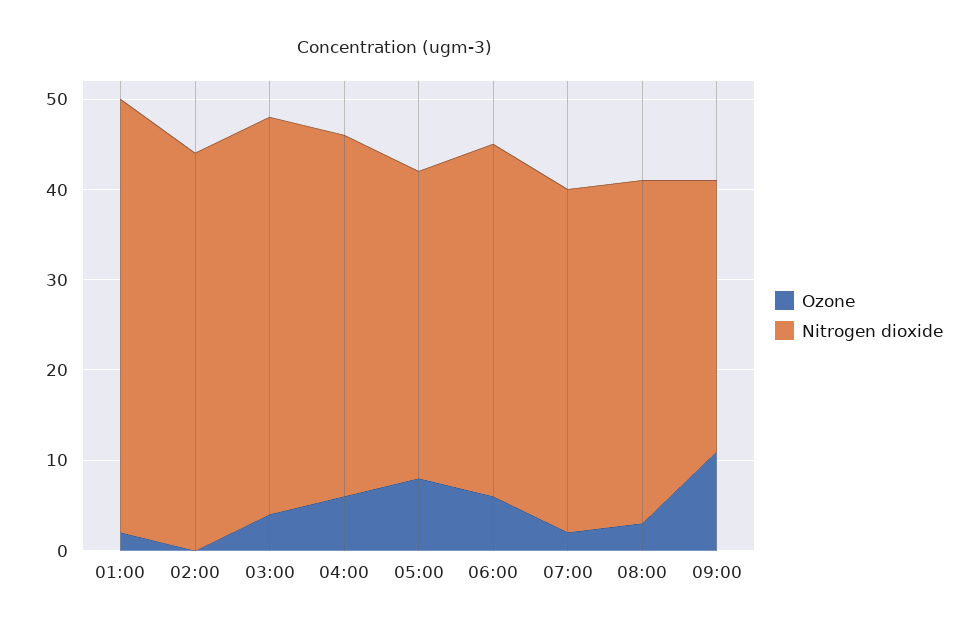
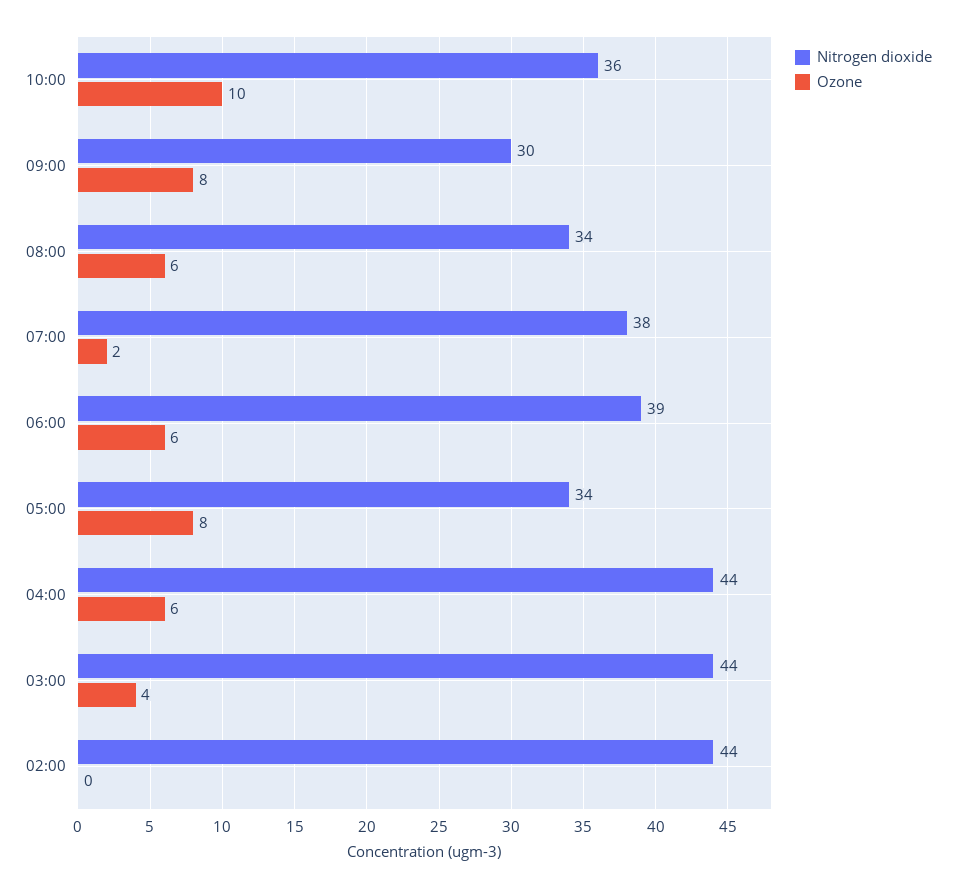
Ozone, 01:00: 2 -> none
Nitrogen dioxide, 01:00: 48 -> none
Nitrogen dioxide, 04:00: 40 -> 44
Ozone, 08:00: 3 -> 6
Nitrogen dioxide, 08:00: 38 -> 34
Ozone, 09:00: 11 -> 8
Nitrogen dioxide, 10:00: none -> 36
Ozone, 10:00: none -> 10

